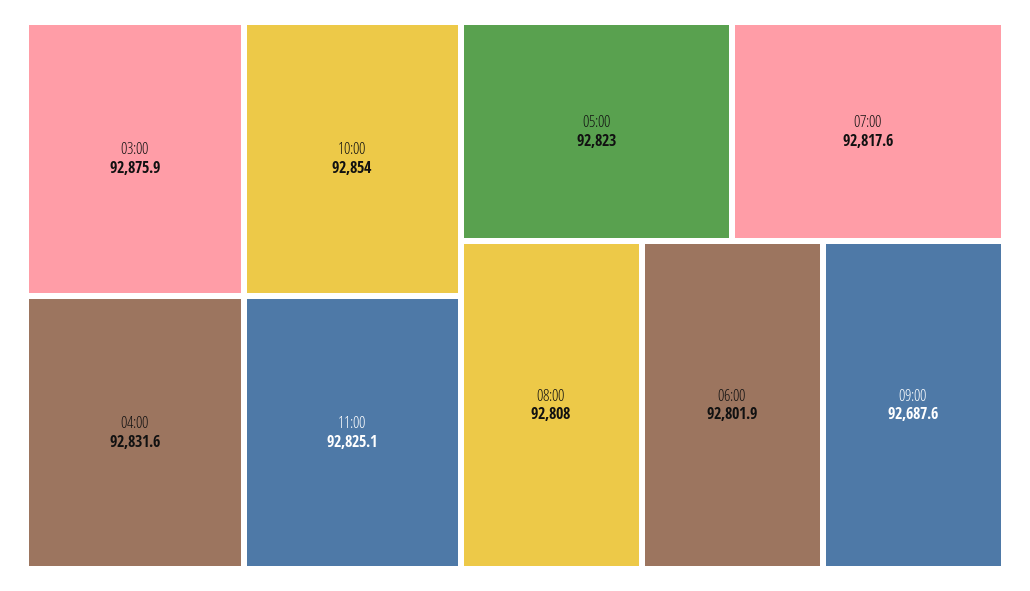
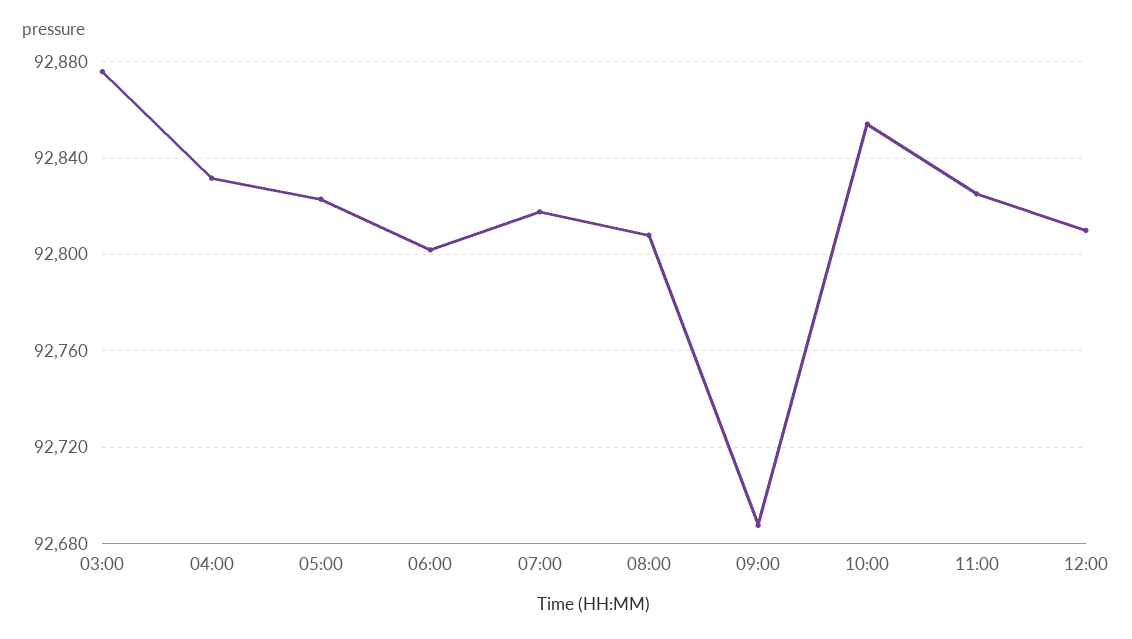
12:00: none -> 92810

